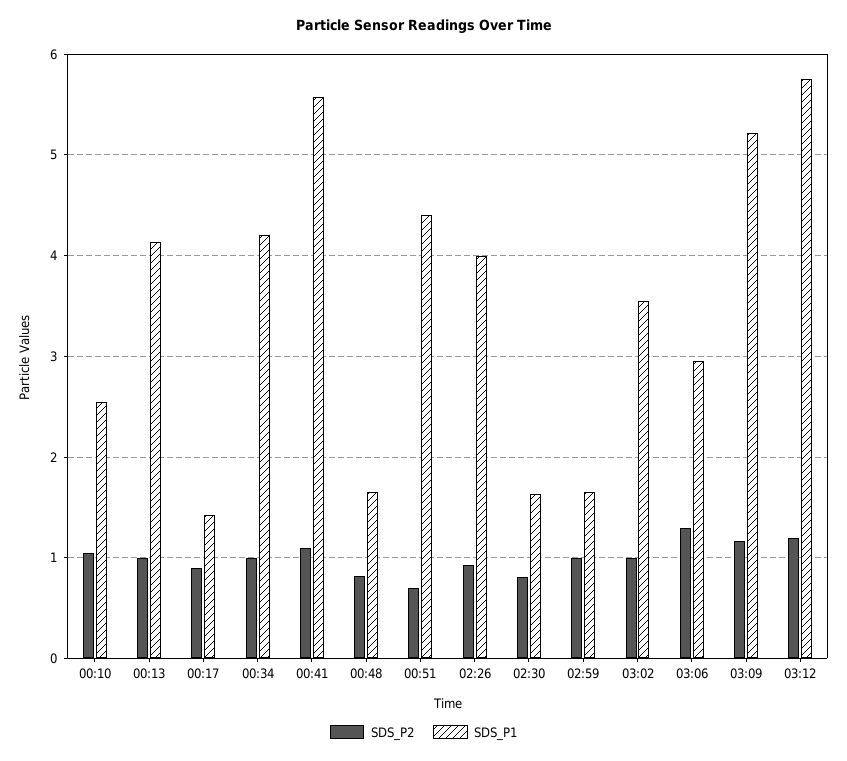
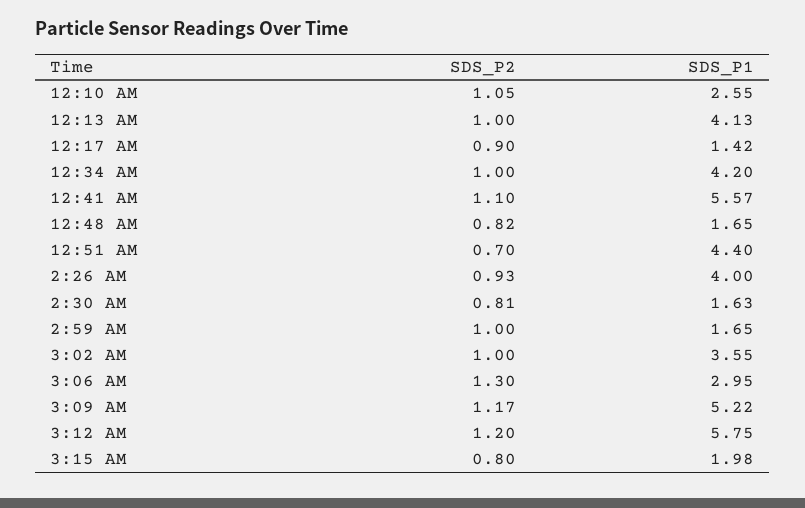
SDS_P2, 3:15 AM: none -> 0.8
SDS_P1, 3:15 AM: none -> 1.98

